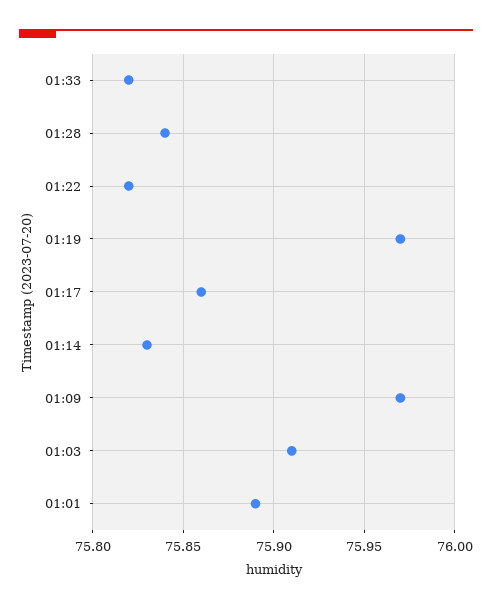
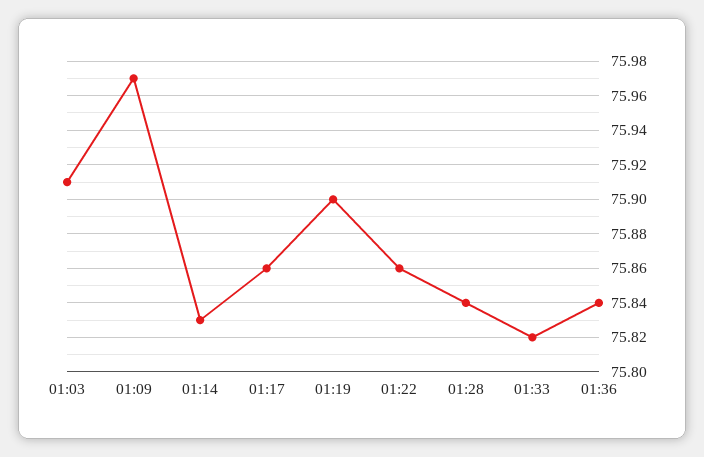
01:22: 75.82 -> 75.86
01:19: 75.97 -> 75.9
01:01: 75.89 -> none
01:36: none -> 75.84

